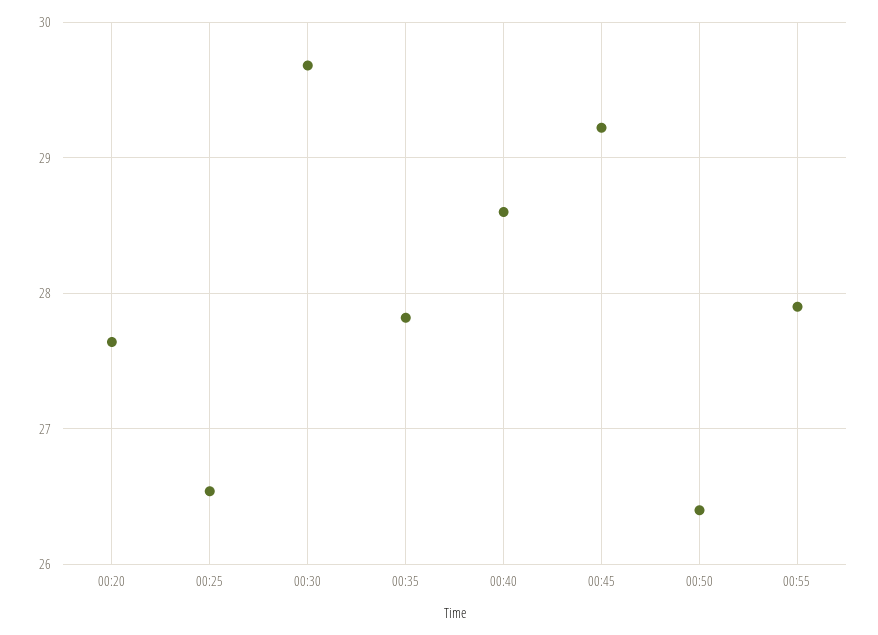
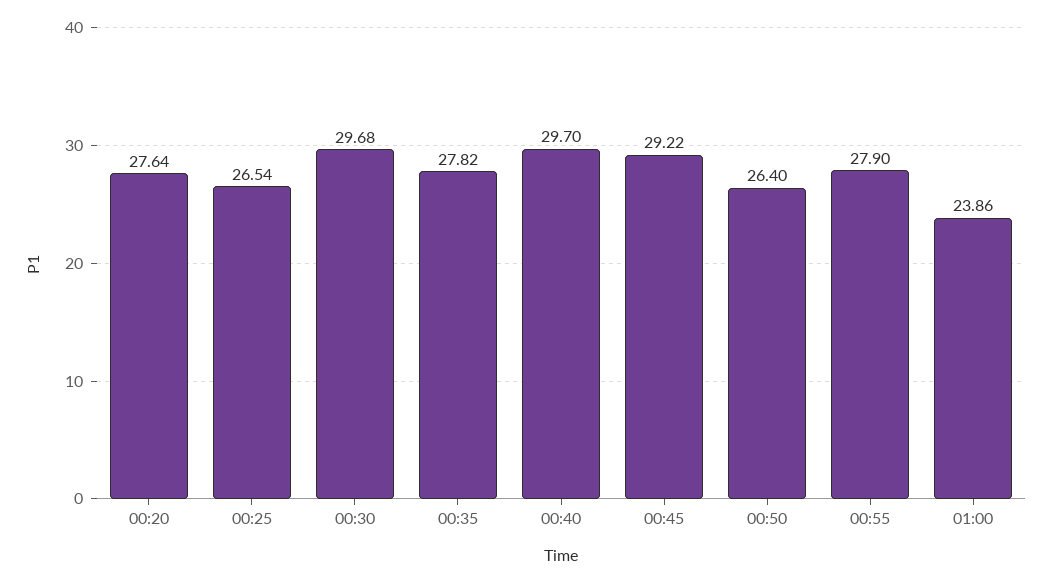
00:40: 28.6 -> 29.7
01:00: none -> 23.86

